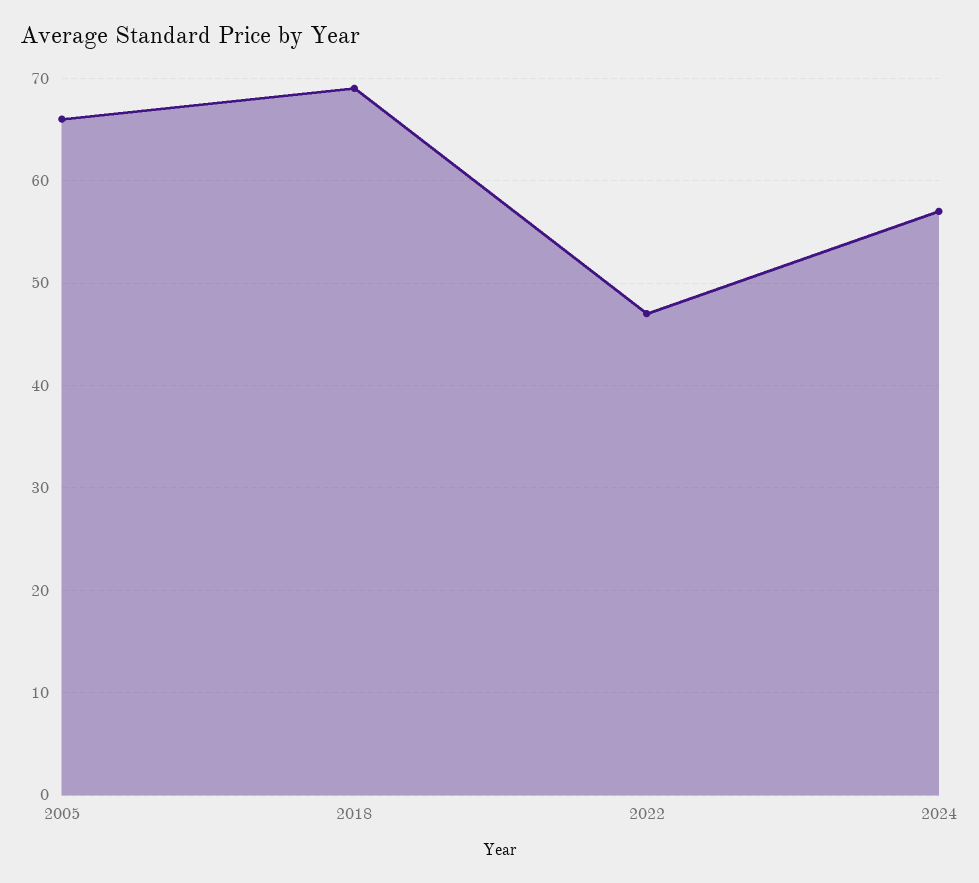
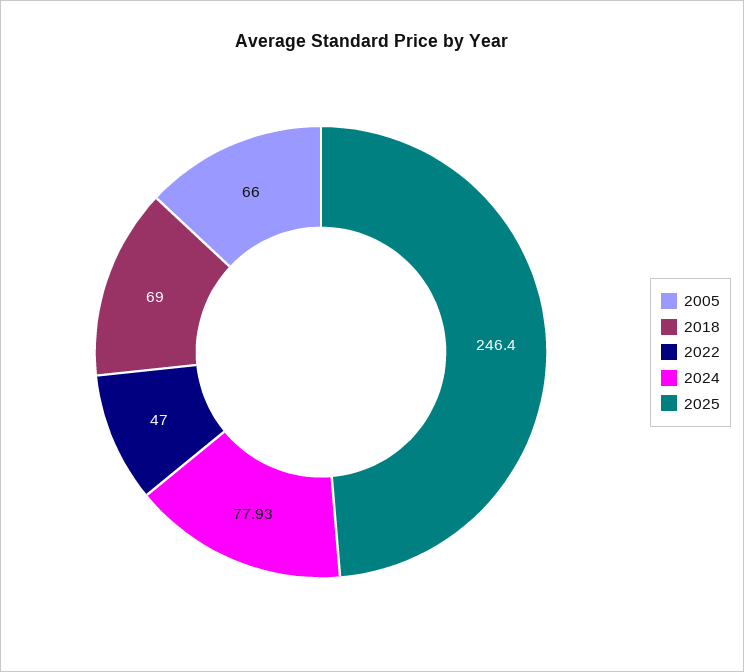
2024: 57 -> 77.93
2025: none -> 246.4

